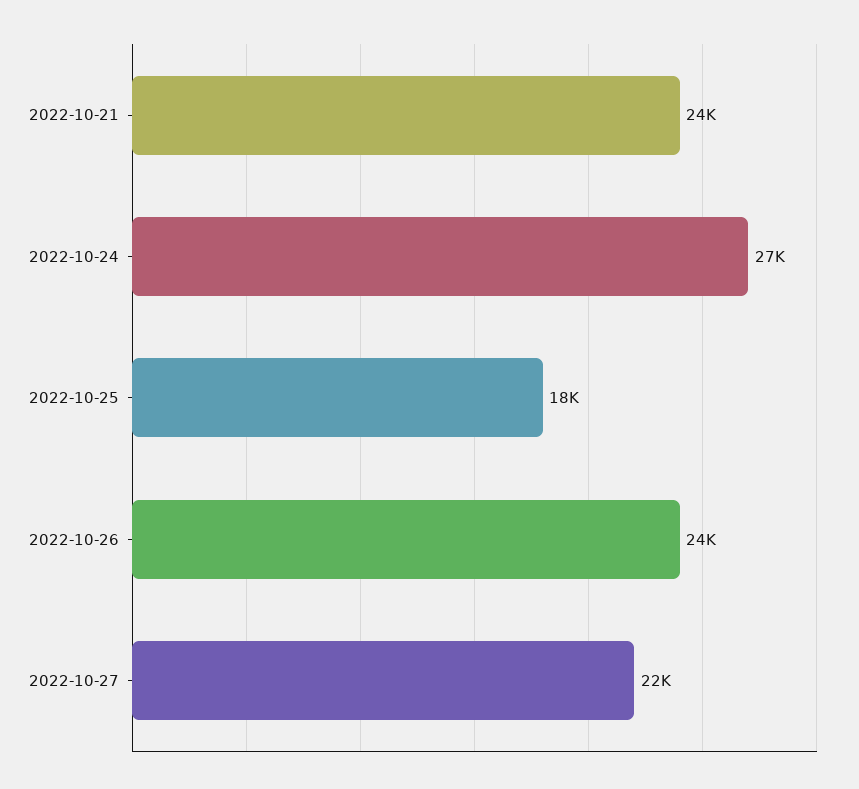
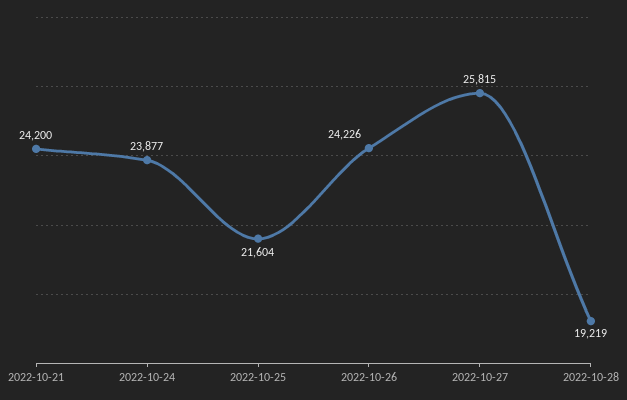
2022-10-24: 27000 -> 23877
2022-10-25: 18000 -> 21604
2022-10-27: 22000 -> 25815
2022-10-28: none -> 19219

